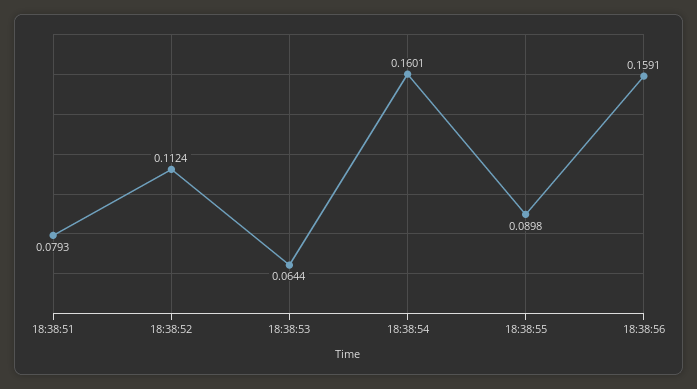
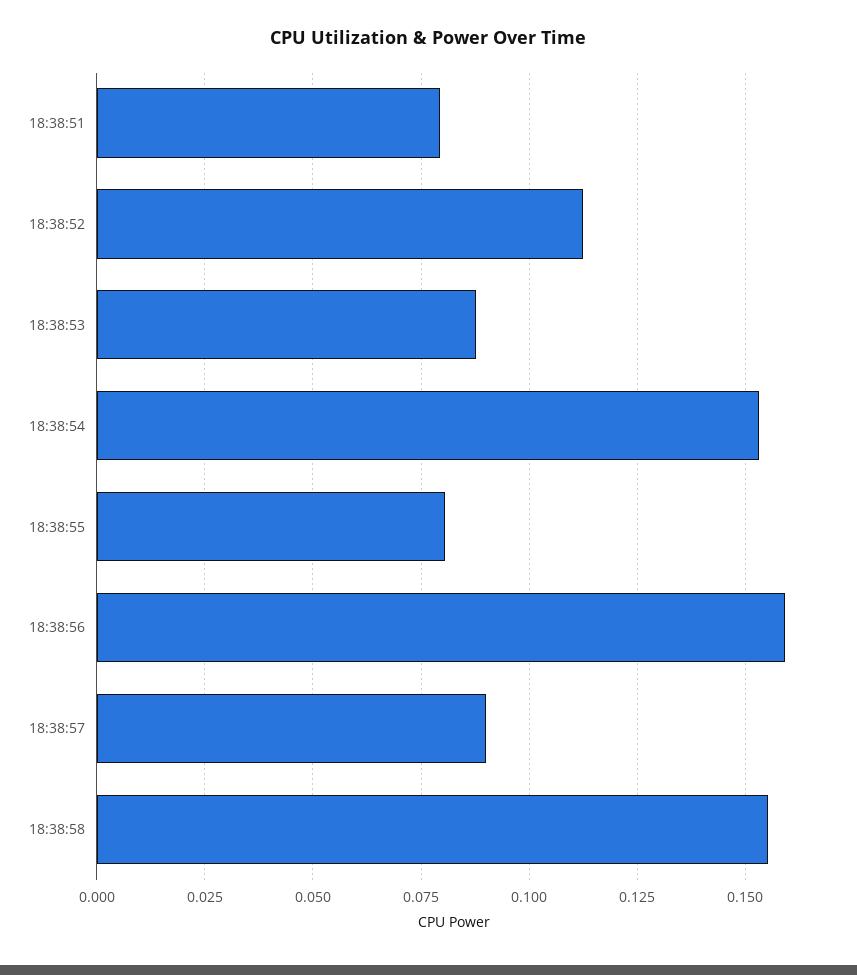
18:38:53: 0.0644 -> 0.0875
18:38:54: 0.1601 -> 0.1525
18:38:55: 0.0898 -> 0.08
18:38:57: none -> 0.09
18:38:58: none -> 0.155

